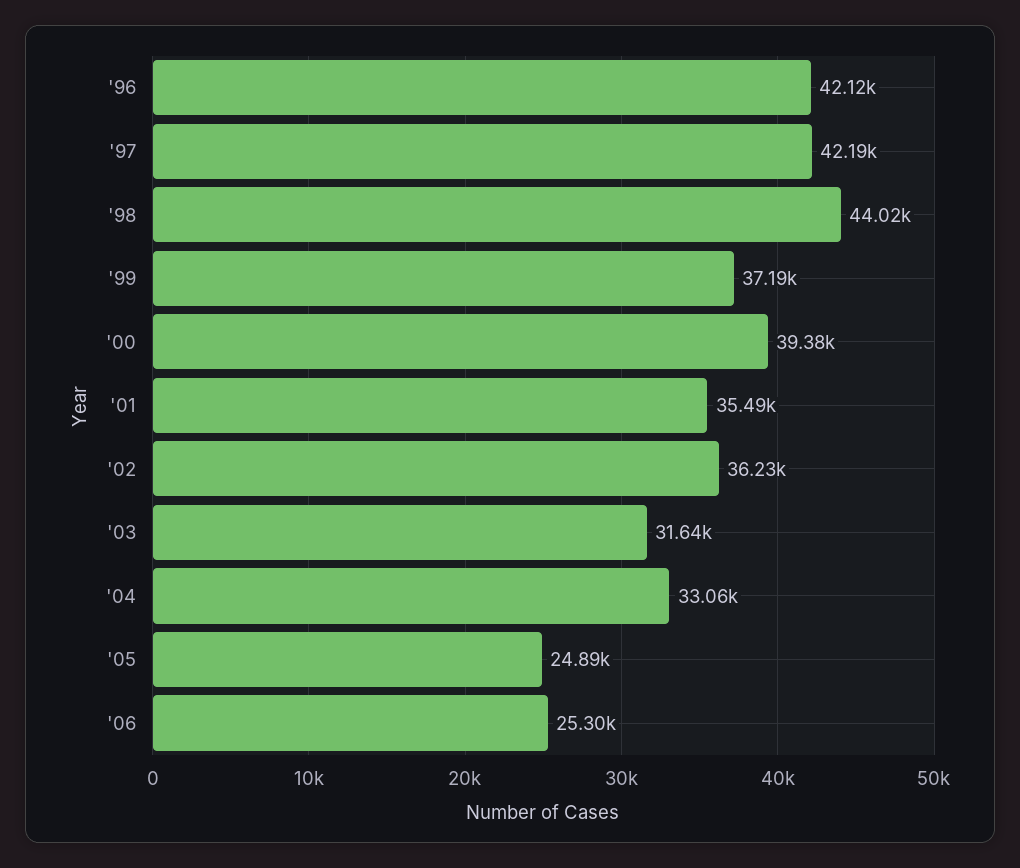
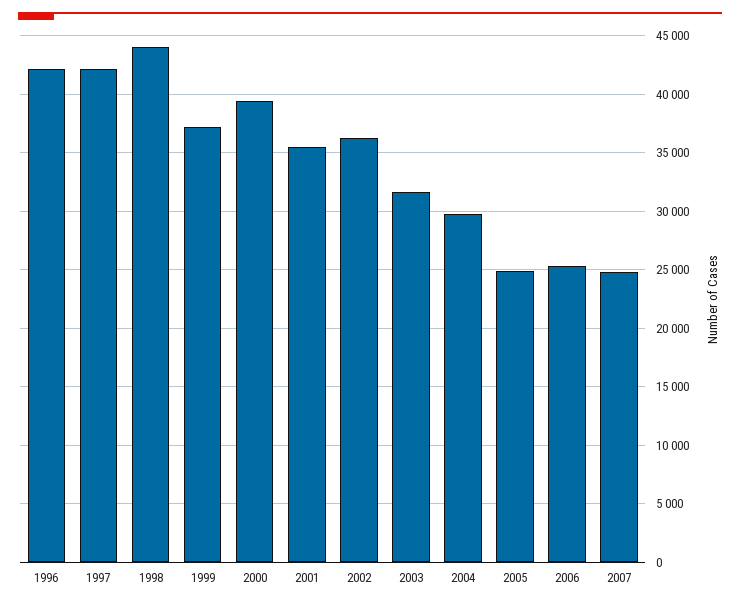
'04: 33060 -> 30000
2007: none -> 25000

